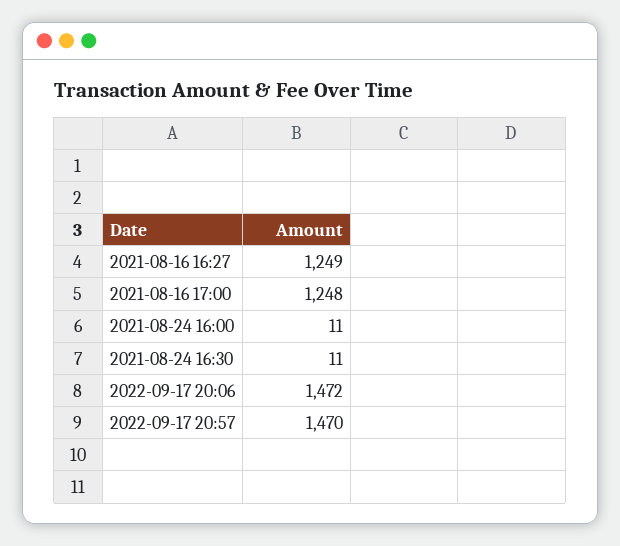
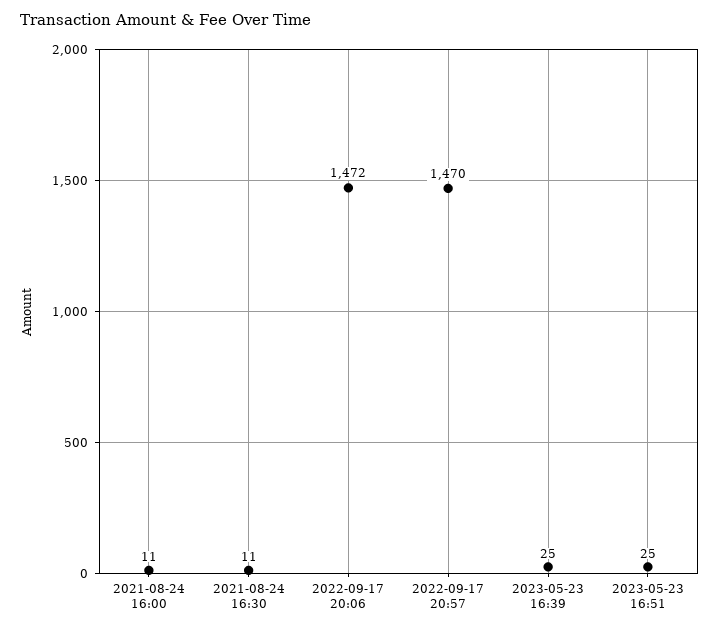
2021-08-16 16:27: 1249 -> none
2021-08-16 17:00: 1248 -> none
2023-05-23 16:39: none -> 25
2023-05-23 16:51: none -> 25

